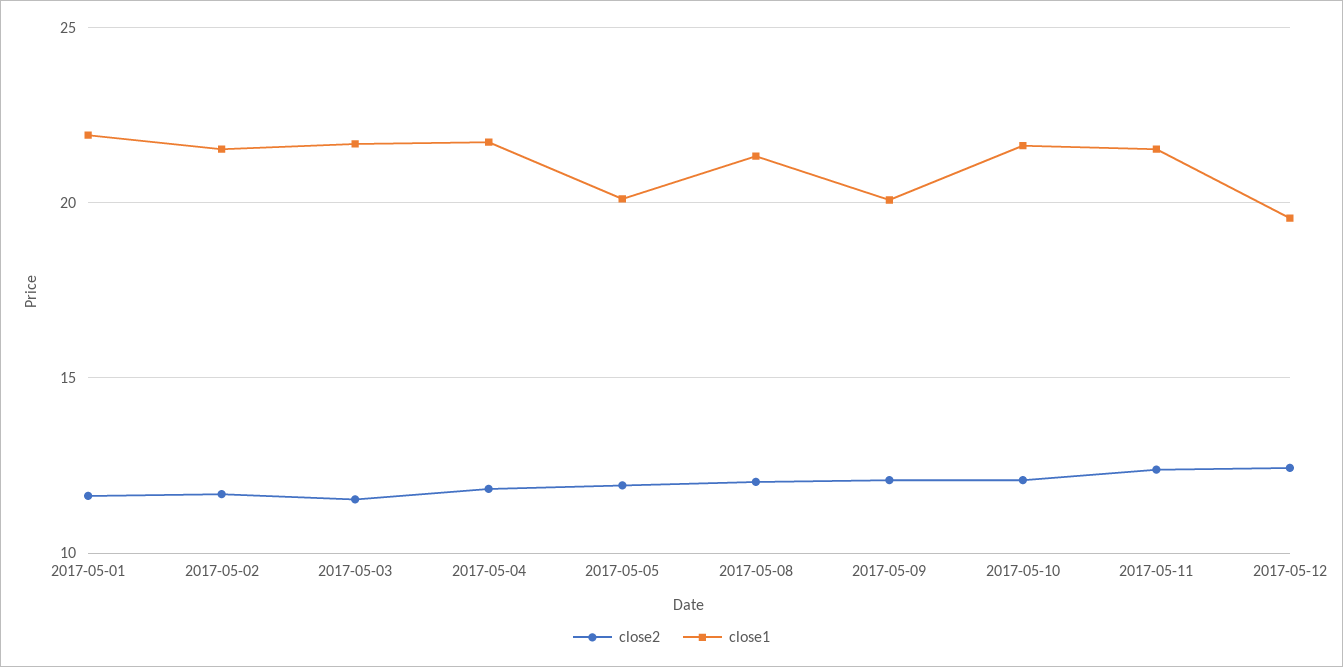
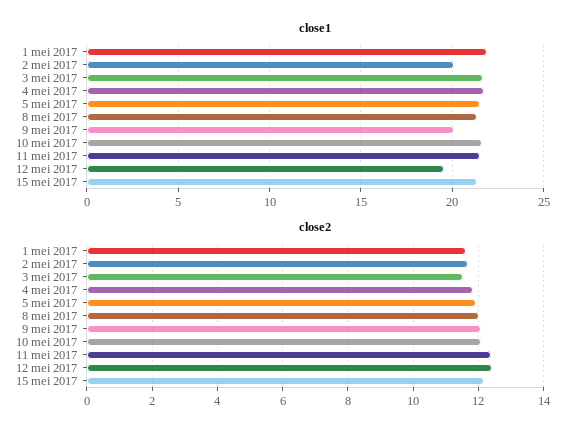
close1, 2017-05-02: 21.5 -> 20
close1, 2017-05-05: 20 -> 21.5
close1, 15 mei 2017: none -> 21.5
close2, 15 mei 2017: none -> 12.2

